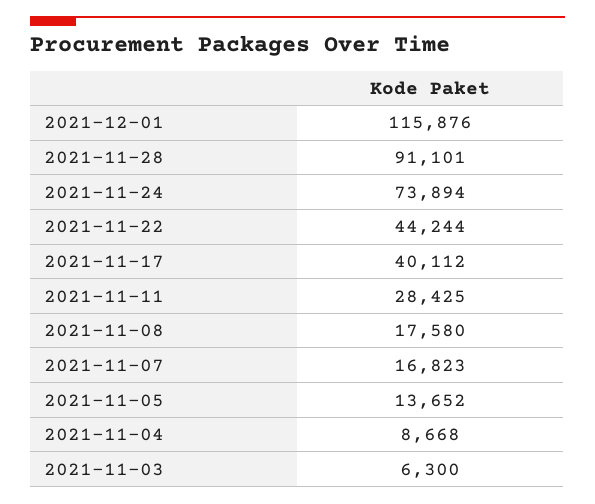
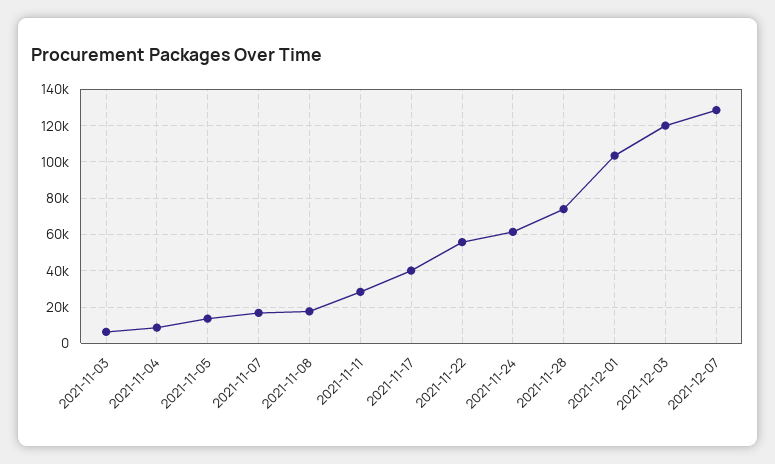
2021-12-01: 115876 -> 105000
2021-11-28: 91101 -> 75000
2021-11-24: 73894 -> 60000
2021-11-22: 44244 -> 55000
2021-12-03: none -> 120000
2021-12-07: none -> 130000

